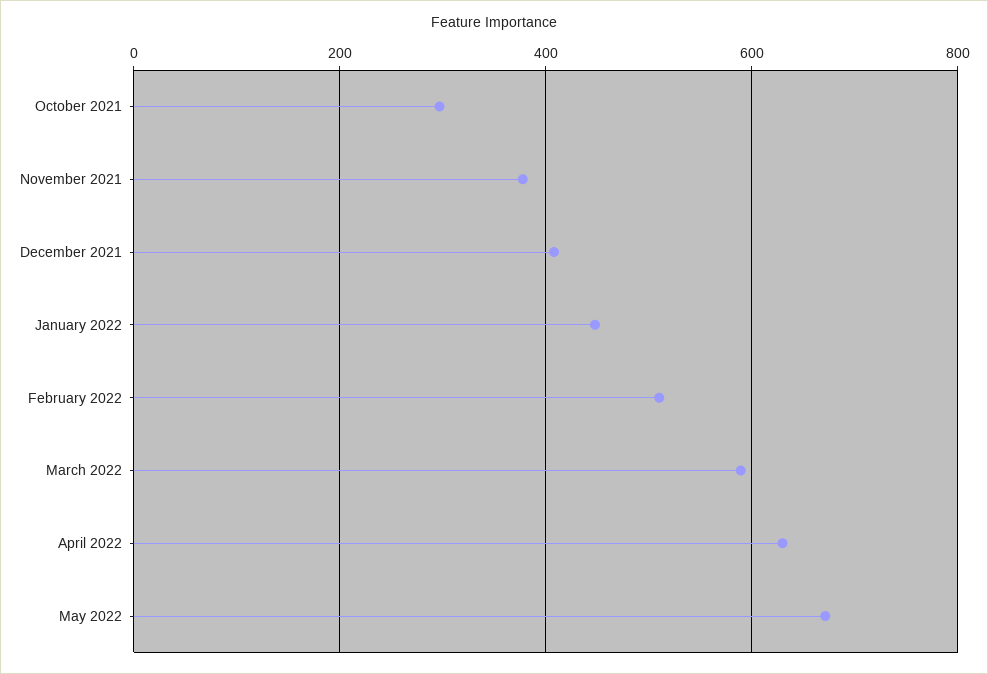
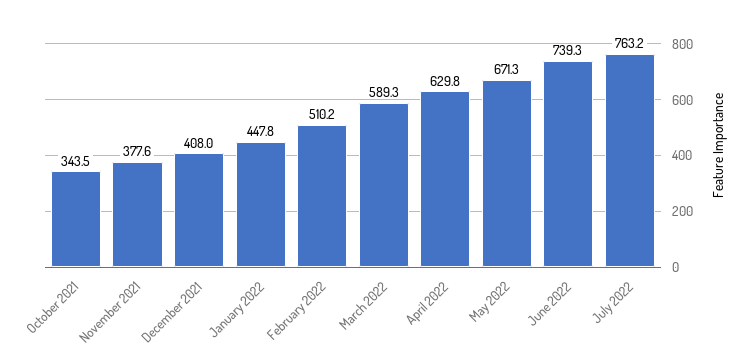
October 2021: 300 -> 343.5
June 2022: none -> 739.3
July 2022: none -> 763.2

